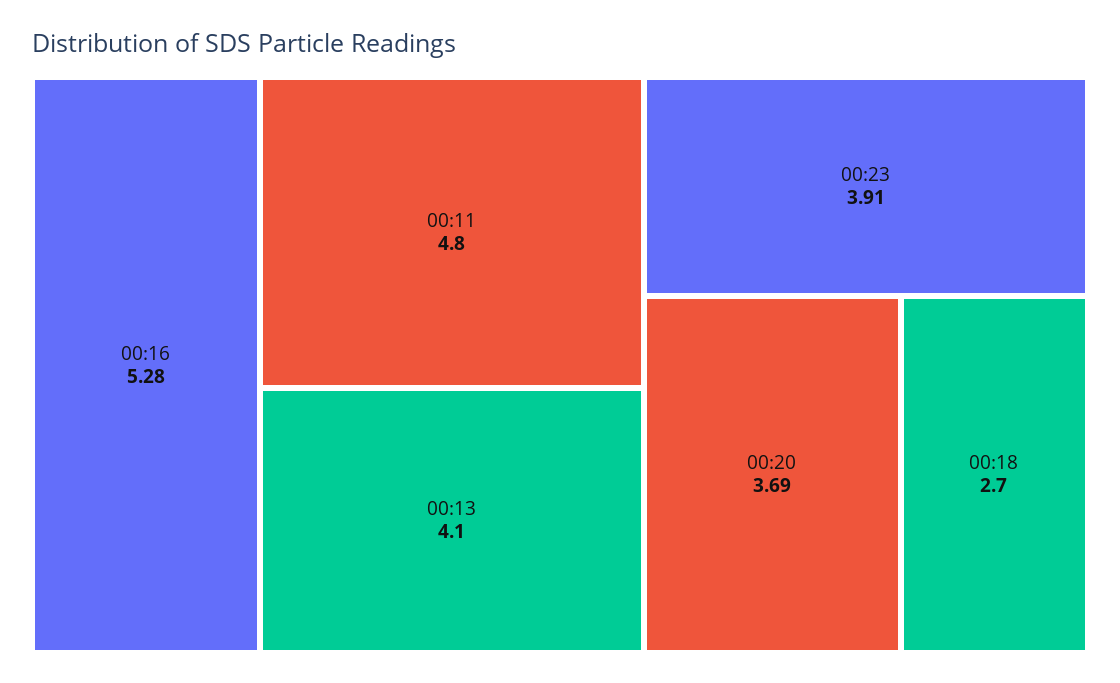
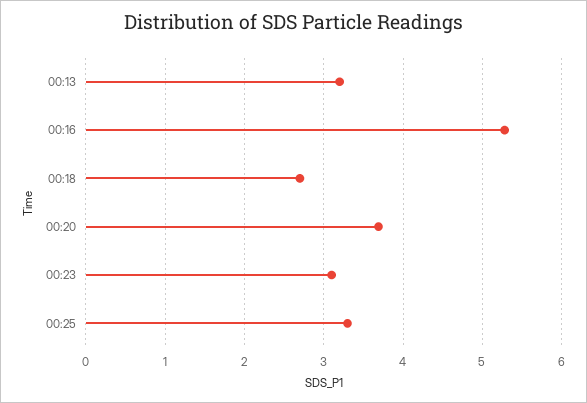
00:11: 4.8 -> none
00:13: 4.1 -> 3.2
00:23: 3.91 -> 3.1
00:25: none -> 3.3

